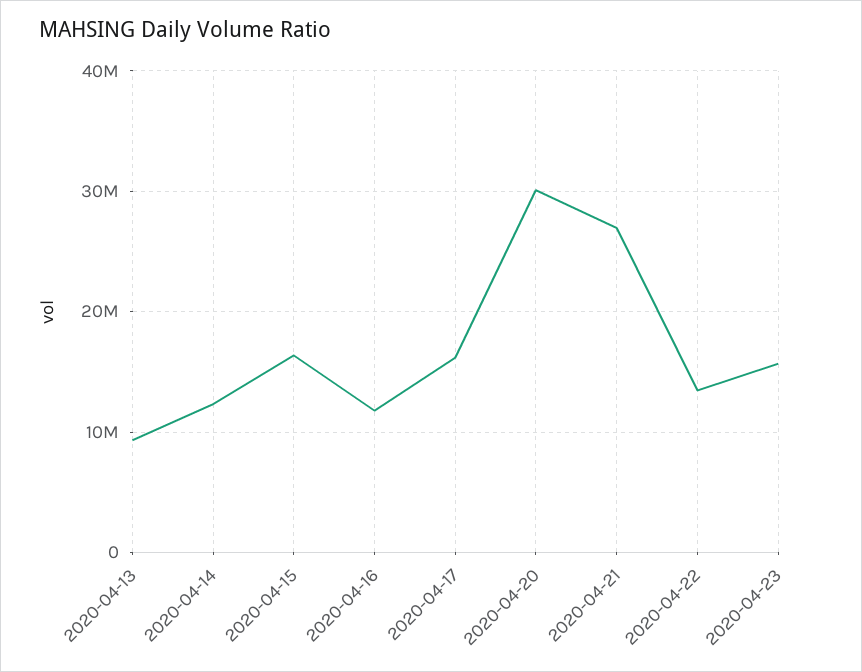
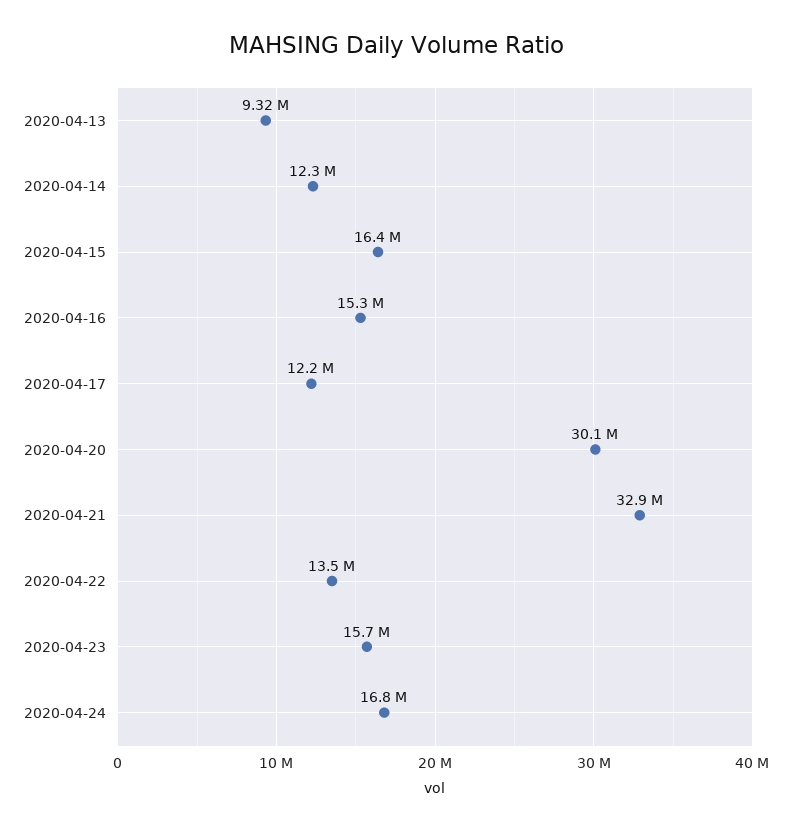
2020-04-16: 12000000 -> 15300000
2020-04-17: 16000000 -> 12200000
2020-04-21: 27000000 -> 32900000
2020-04-24: none -> 16800000

